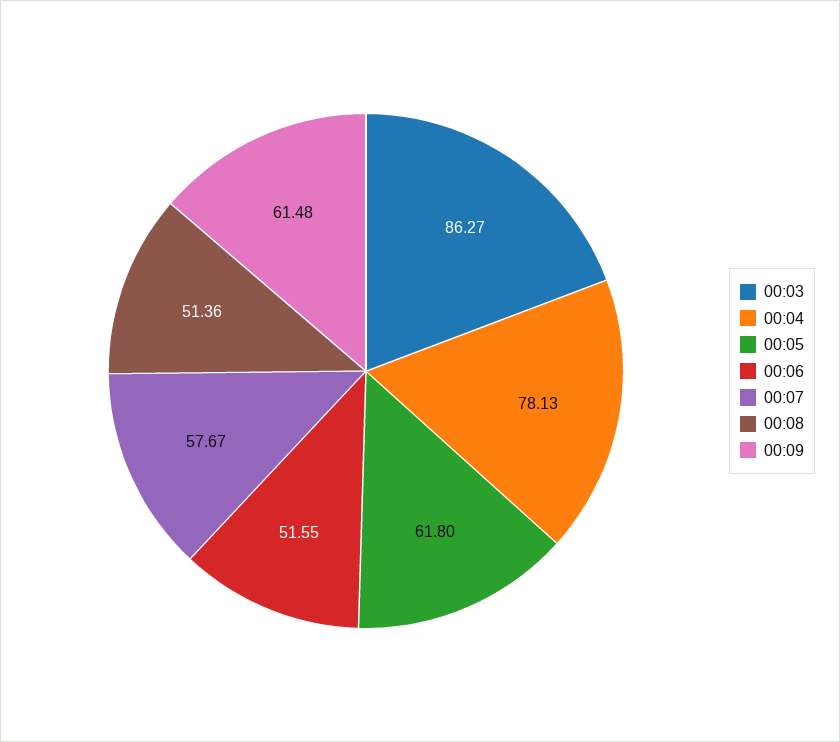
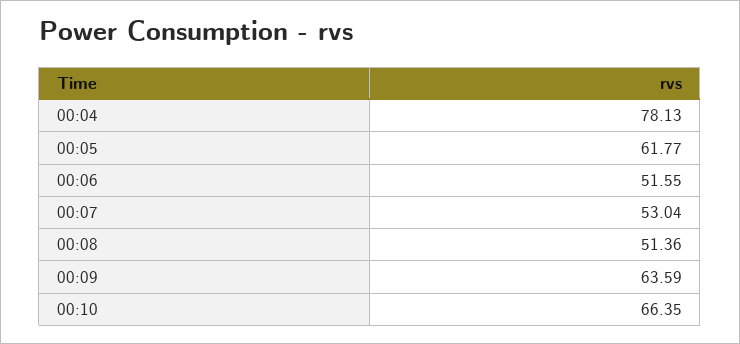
00:03: 86.27 -> none
00:05: 61.8 -> 61.77
00:07: 57.67 -> 53.04
00:09: 61.48 -> 63.59
00:10: none -> 66.35

